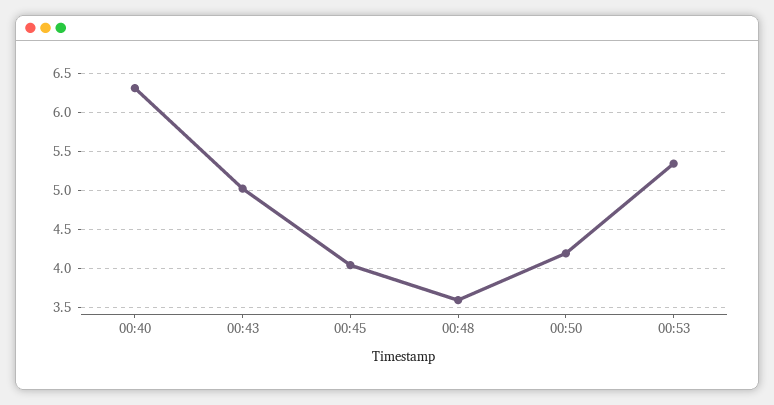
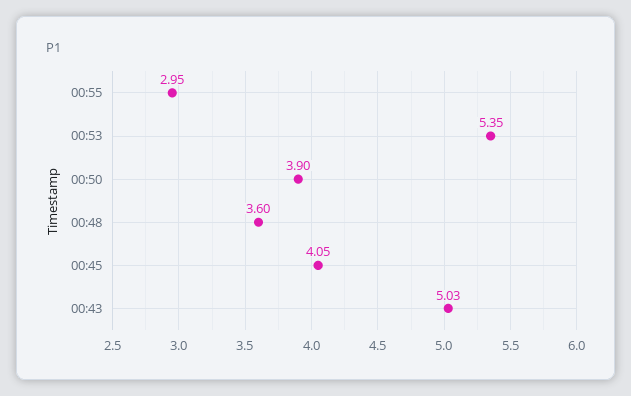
00:40: 6.3 -> none
00:50: 4.2 -> 3.9
00:55: none -> 2.95

